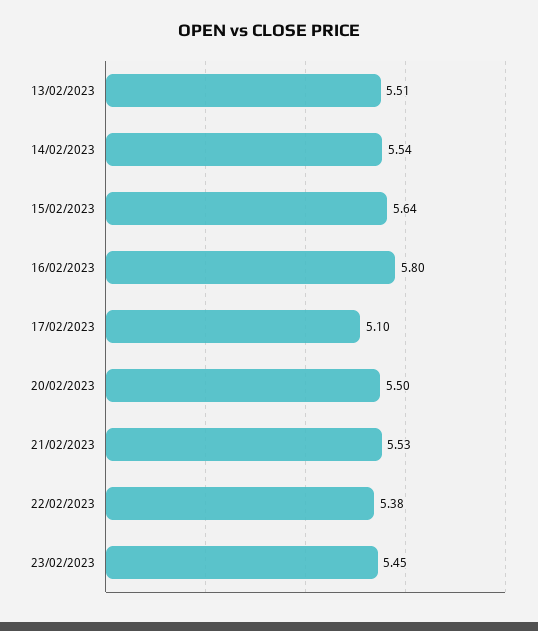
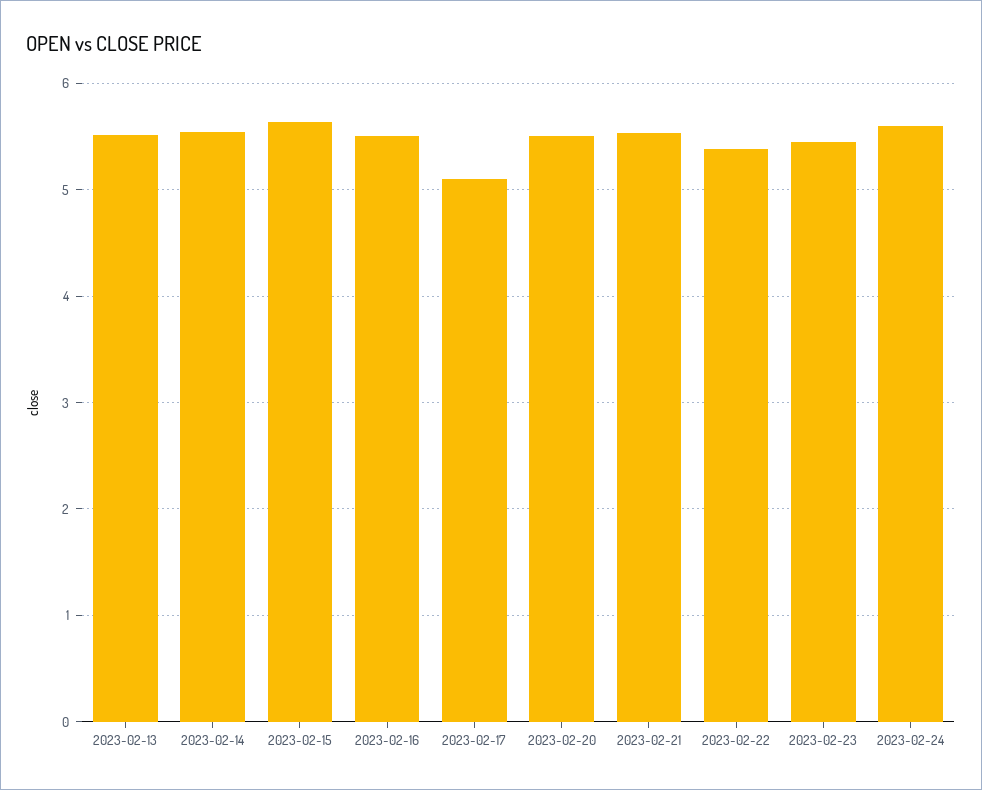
16/02/2023: 5.8 -> 5.5
2023-02-24: none -> 5.6

